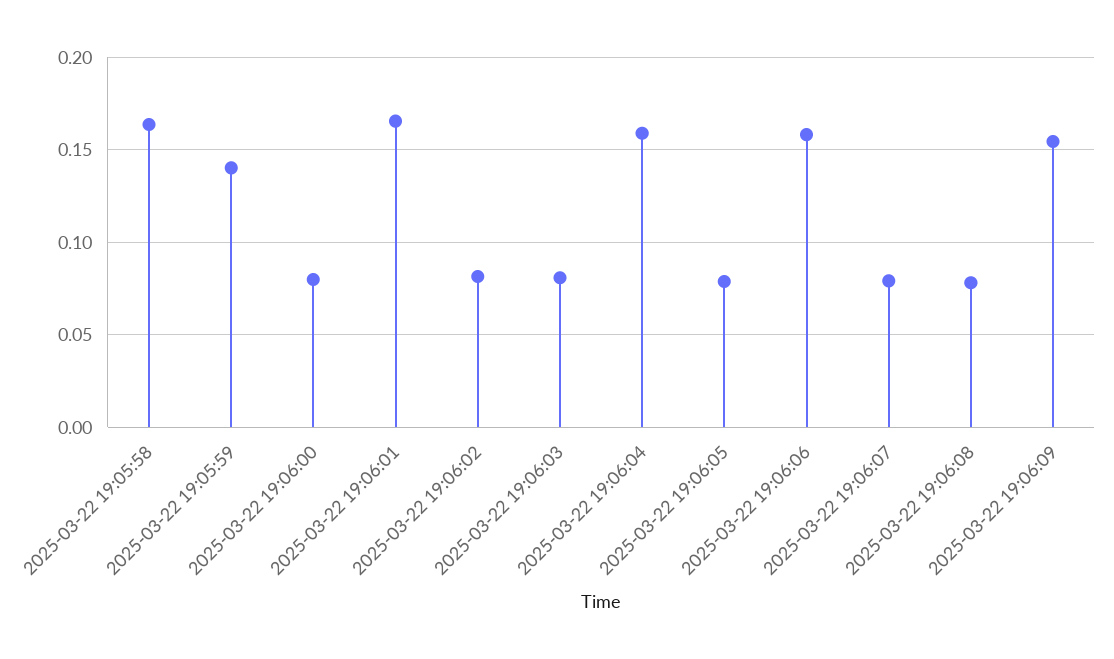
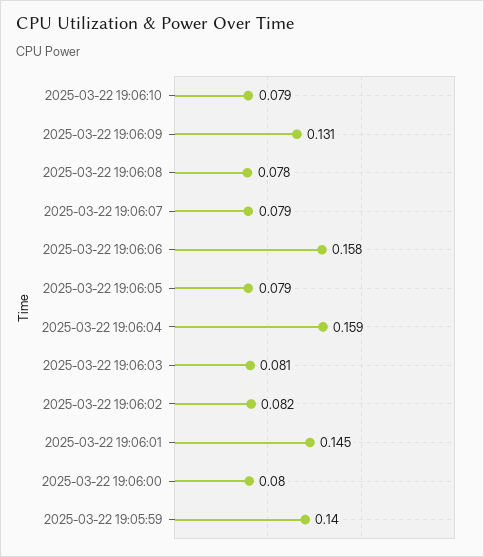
2025-03-22 19:05:58: 0.165 -> none
2025-03-22 19:06:01: 0.165 -> 0.145
2025-03-22 19:06:09: 0.155 -> 0.131
2025-03-22 19:06:10: none -> 0.079

